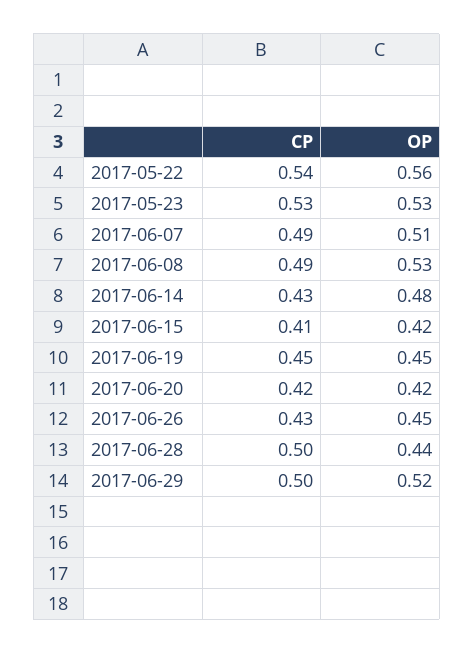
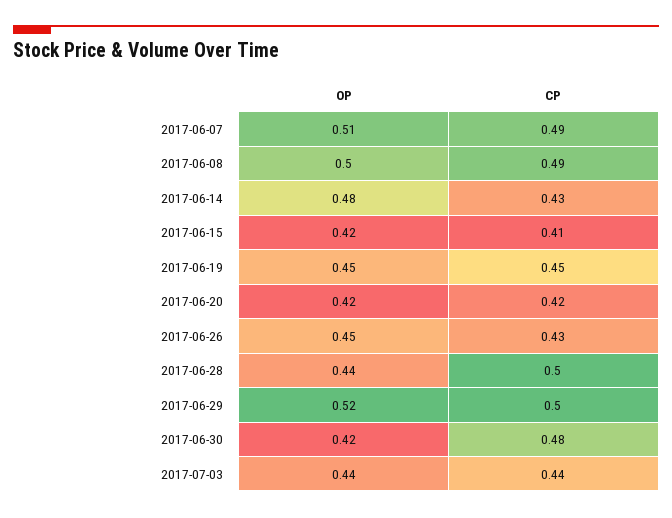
CP, 2017-05-22: 0.54 -> none
OP, 2017-05-22: 0.56 -> none
CP, 2017-05-23: 0.53 -> none
OP, 2017-05-23: 0.53 -> none
OP, 2017-06-08: 0.53 -> 0.5
OP, 2017-06-30: none -> 0.42
CP, 2017-06-30: none -> 0.48
OP, 2017-07-03: none -> 0.44
CP, 2017-07-03: none -> 0.44

